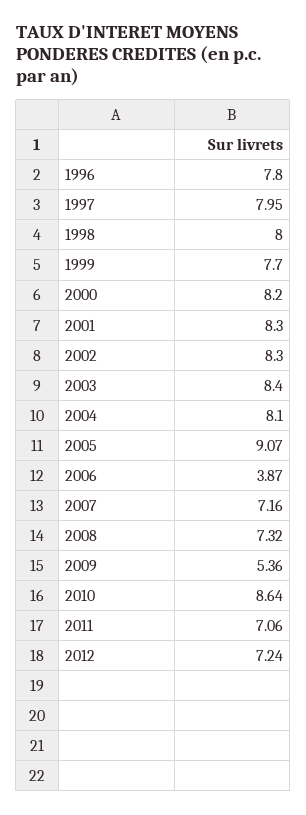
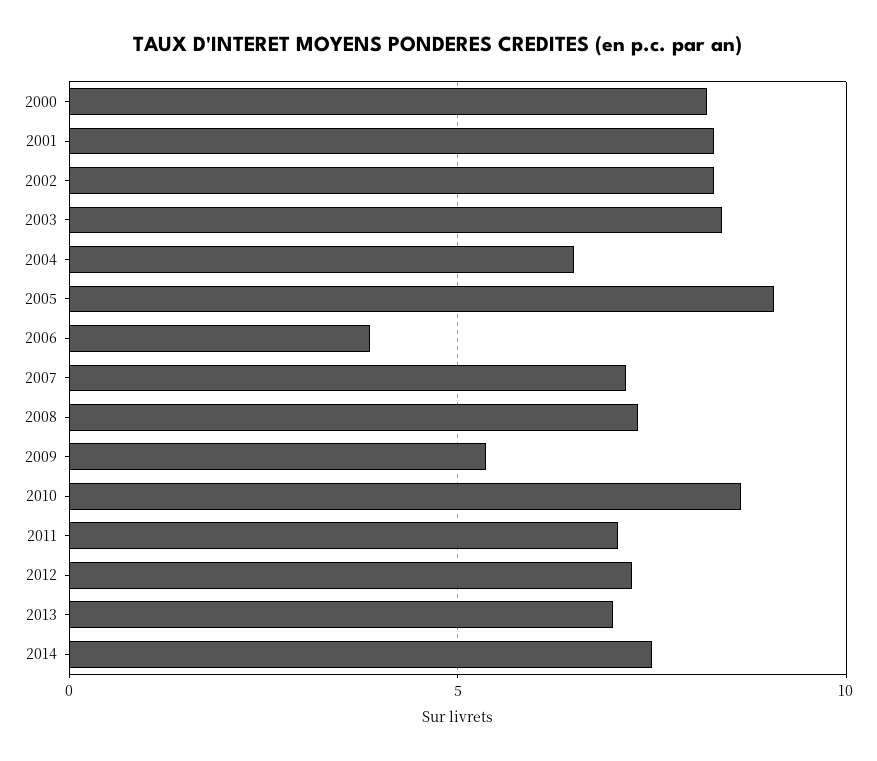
1996: 7.8 -> none
1997: 7.95 -> none
1998: 8 -> none
1999: 7.7 -> none
2004: 8.1 -> 6.5
2013: none -> 7
2014: none -> 7.5

